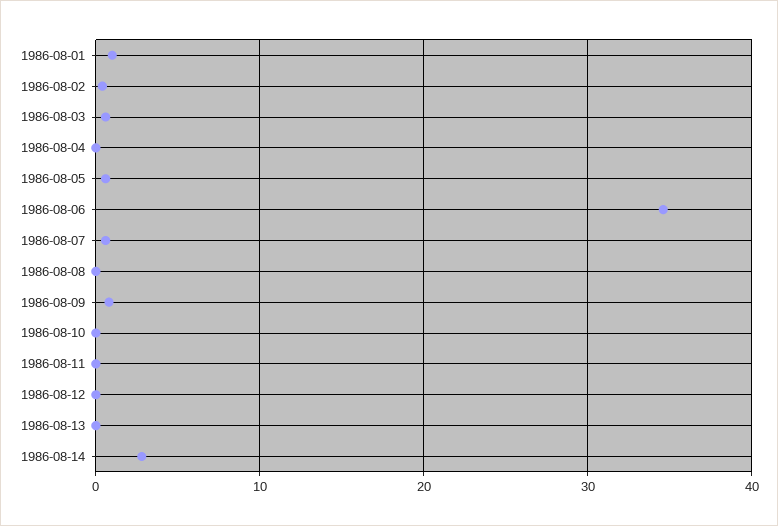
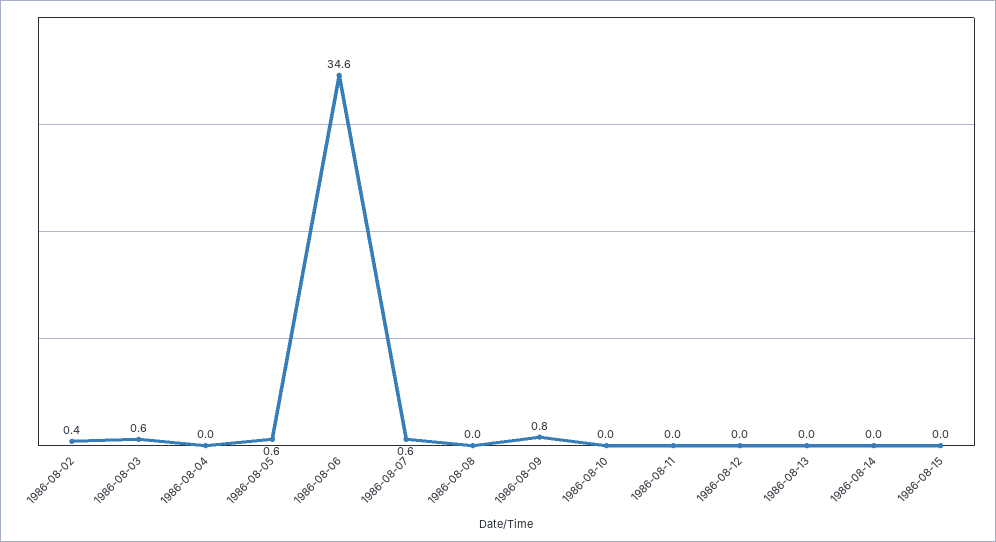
1986-08-01: 1 -> none
1986-08-14: 3 -> 0
1986-08-15: none -> 0

